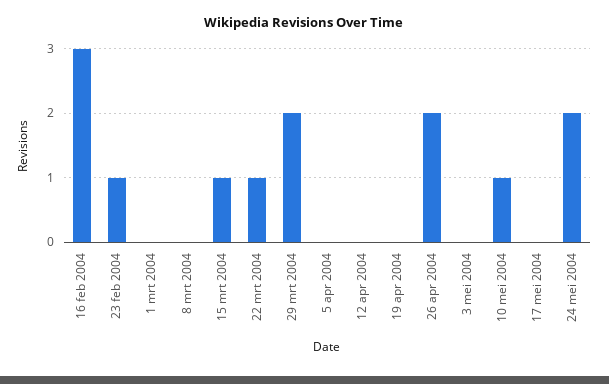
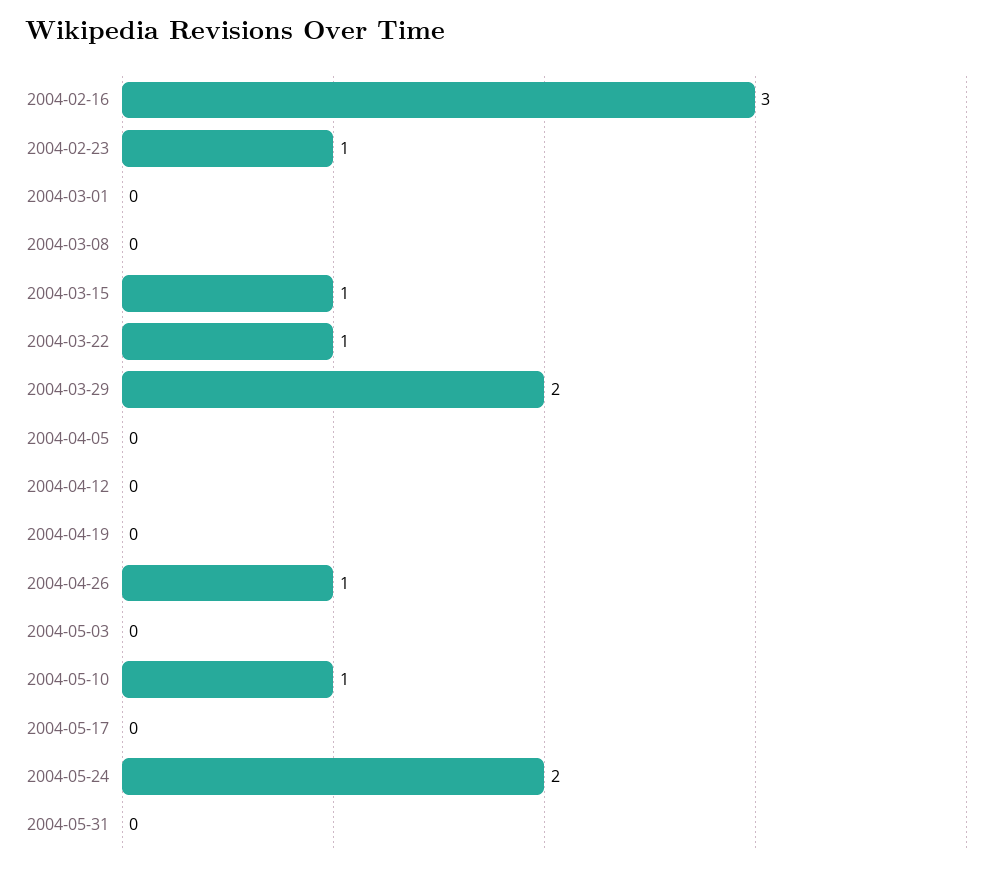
26 apr 2004: 2 -> 1
2004-05-31: none -> 0

